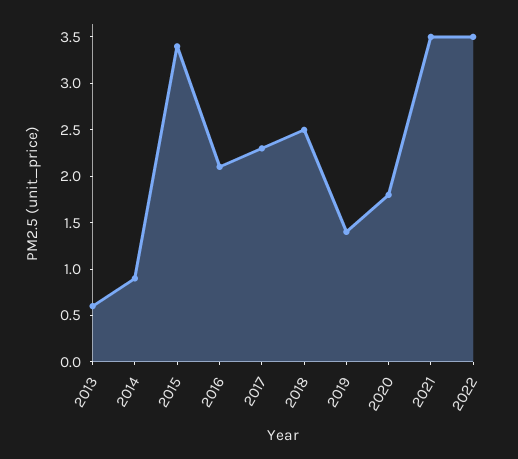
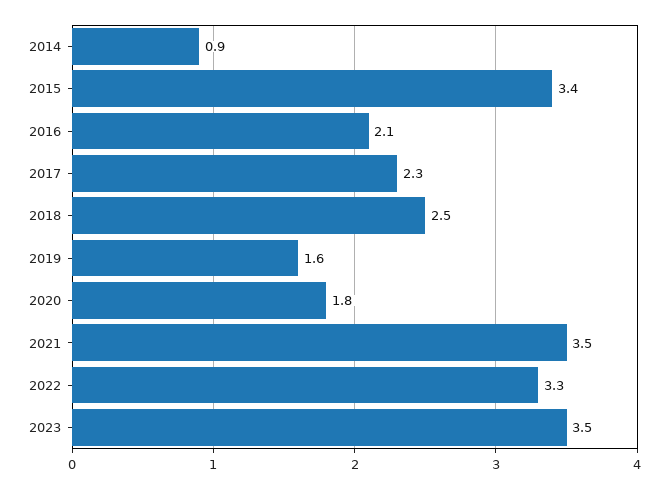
2013: 0.6 -> none
2019: 1.4 -> 1.6
2022: 3.5 -> 3.3
2023: none -> 3.5

